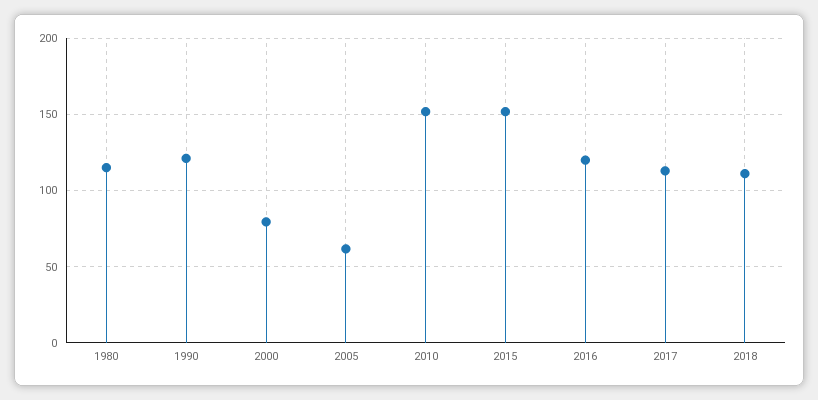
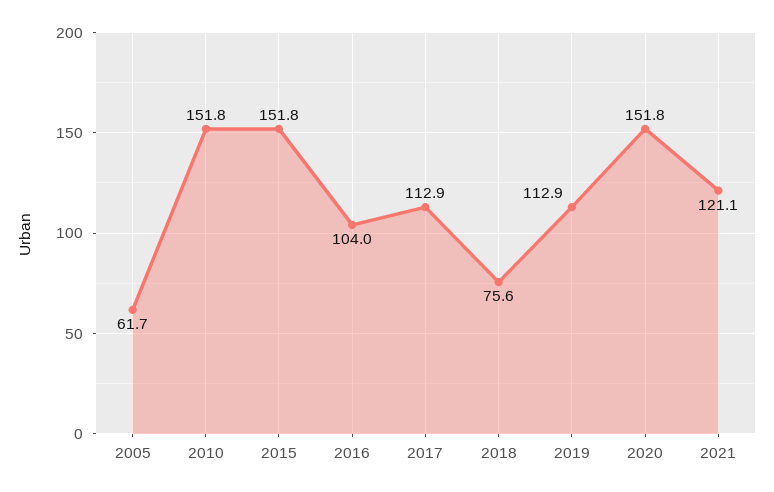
1980: 115 -> none
1990: 120 -> none
2000: 80 -> none
2016: 120 -> 104
2018: 110 -> 75.6
2019: none -> 112.9
2020: none -> 151.8
2021: none -> 121.1

